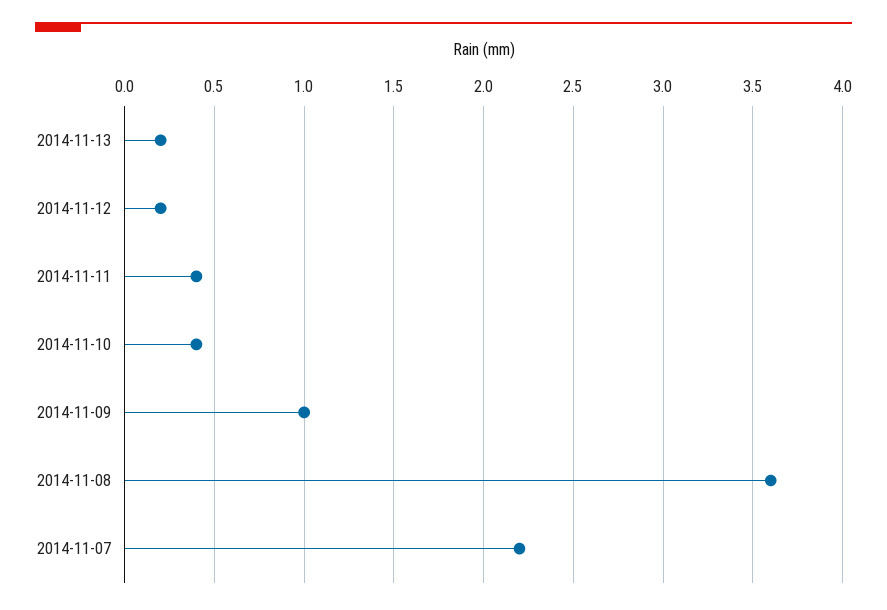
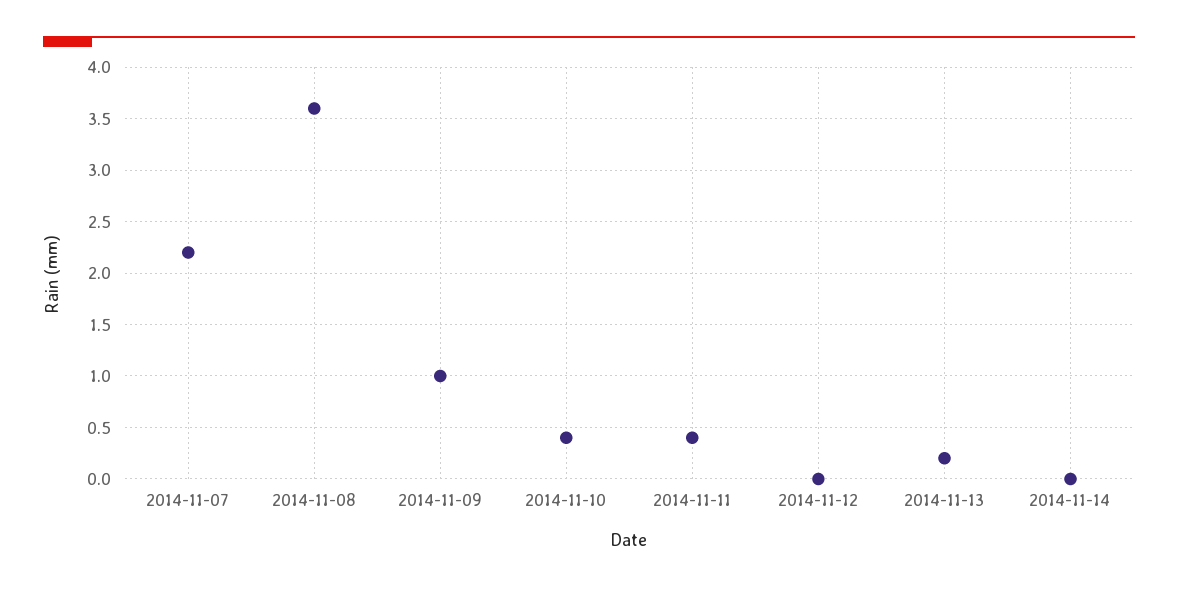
2014-11-12: 0.2 -> 0
2014-11-14: none -> 0

